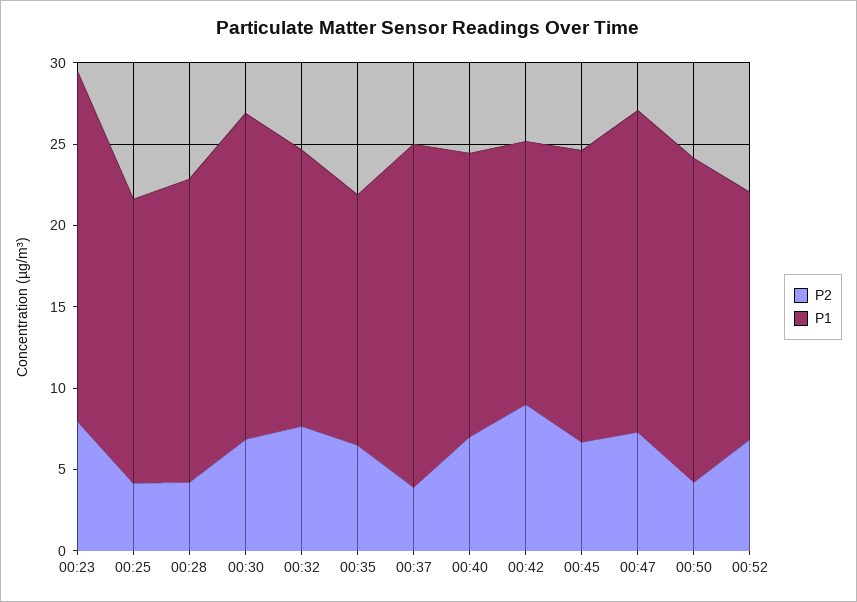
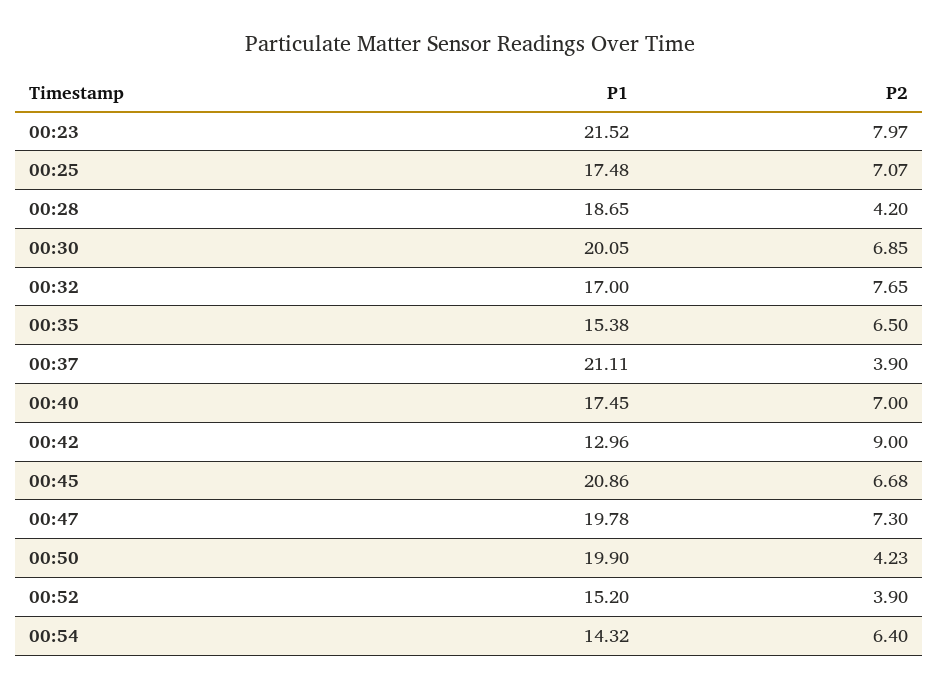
P2, 00:25: 4 -> 7.07
P1, 00:42: 16 -> 12.96
P1, 00:45: 18 -> 20.86
P2, 00:52: 7 -> 3.9
P1, 00:54: none -> 14.32
P2, 00:54: none -> 6.4

